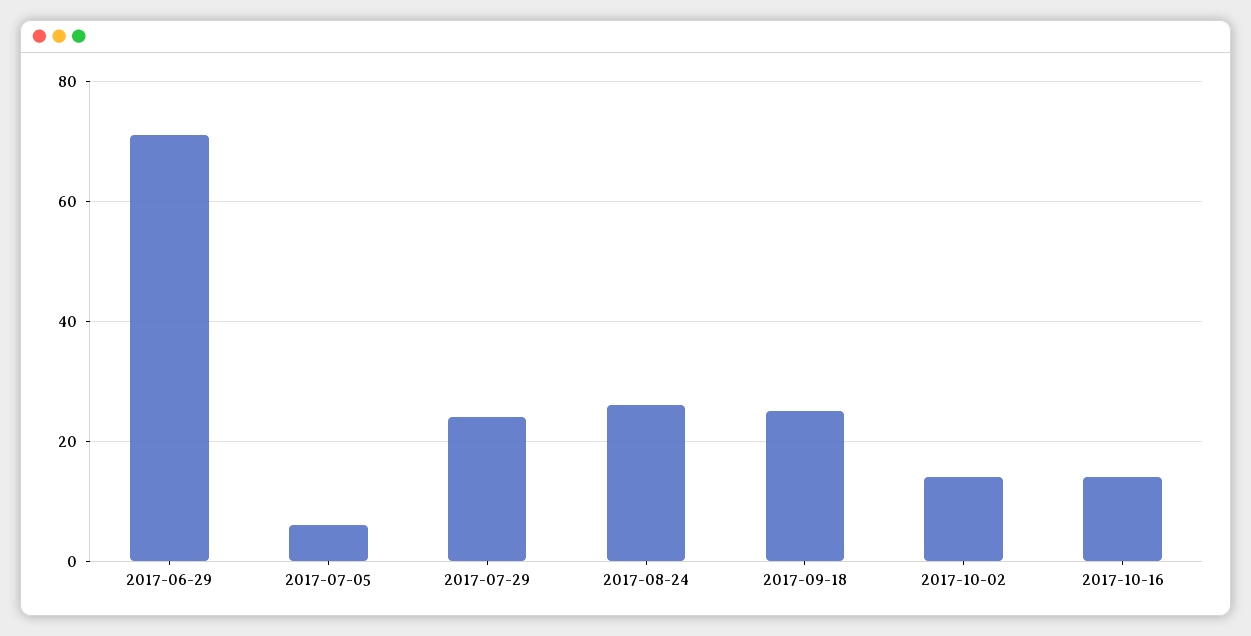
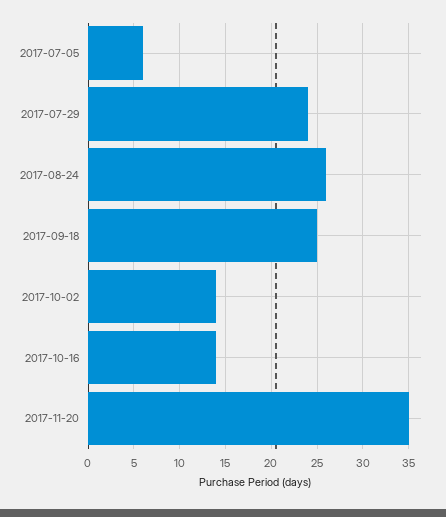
2017-06-29: 70 -> none
2017-11-20: none -> 35

